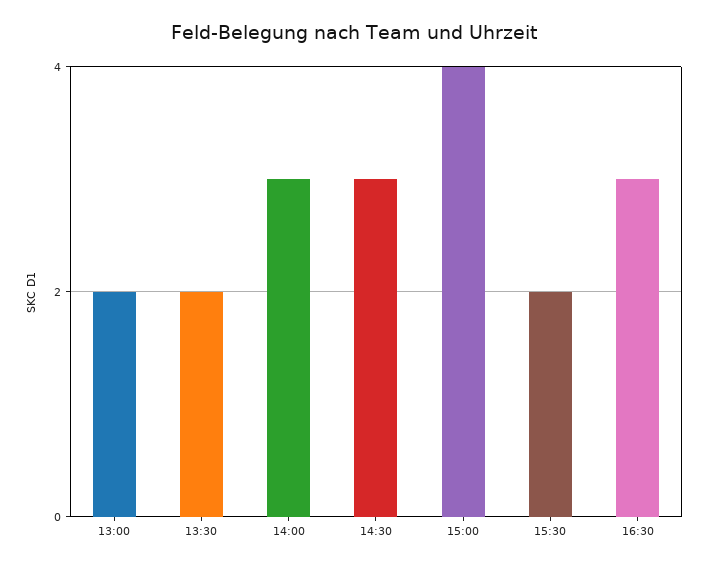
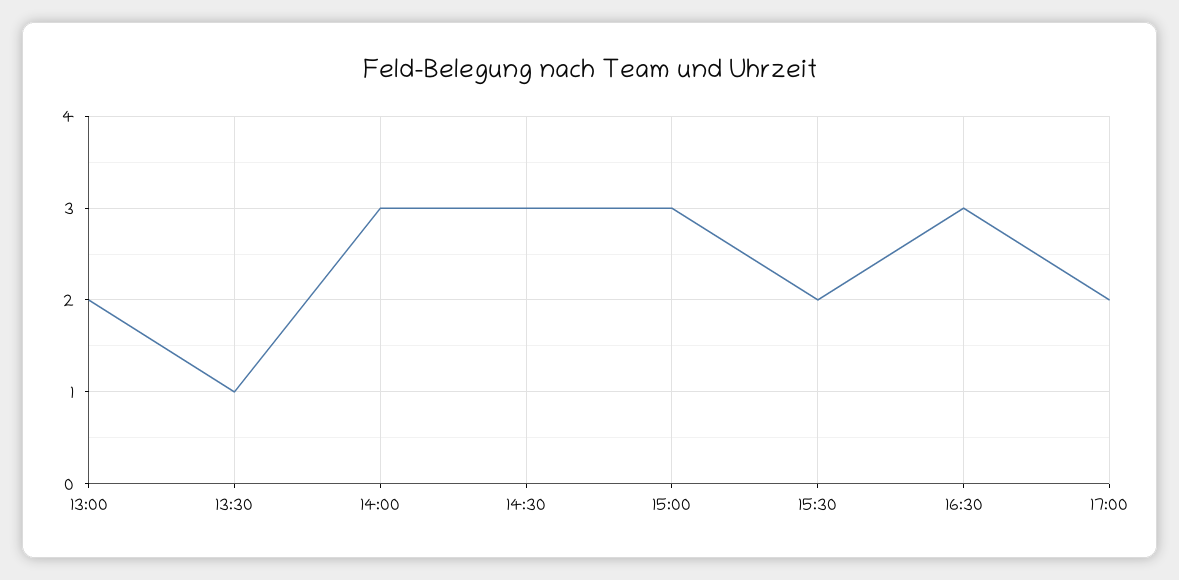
13:30: 2 -> 1
15:00: 4 -> 3
17:00: none -> 2

